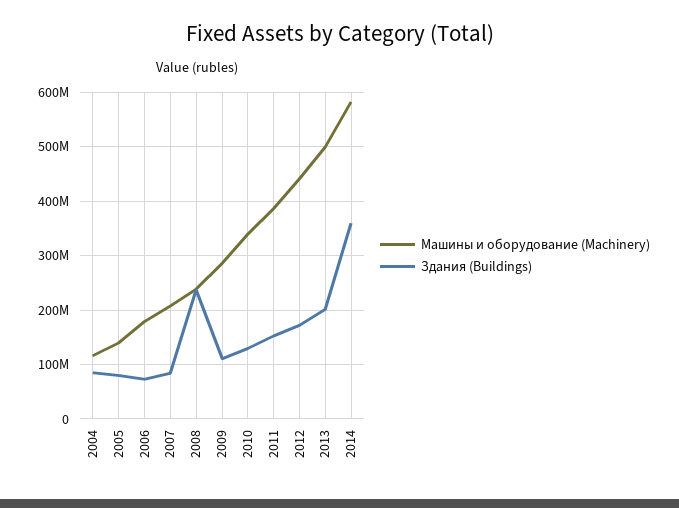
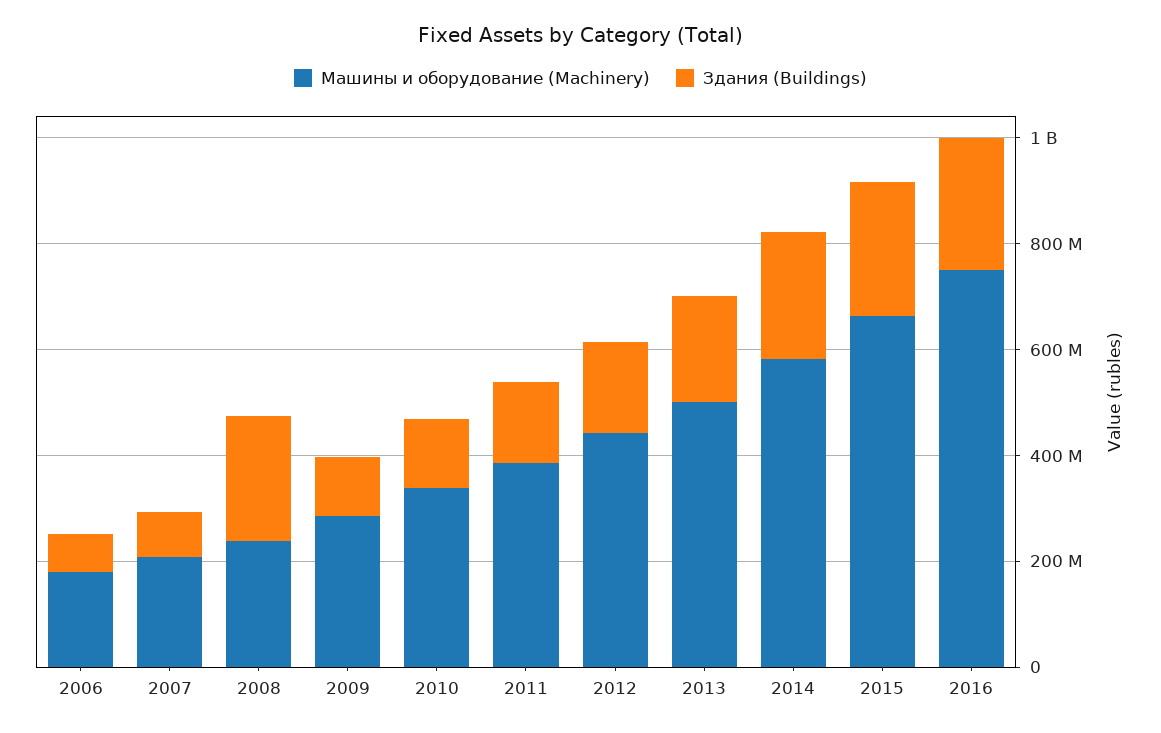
Машины и оборудование (Machinery), 2004: 120000000 -> none
Здания (Buildings), 2004: 80000000 -> none
Машины и оборудование (Machinery), 2005: 140000000 -> none
Здания (Buildings), 2005: 80000000 -> none
Здания (Buildings), 2014: 360000000 -> 250000000
Машины и оборудование (Machinery), 2015: none -> 650000000
Здания (Buildings), 2015: none -> 250000000
Машины и оборудование (Machinery), 2016: none -> 750000000
Здания (Buildings), 2016: none -> 250000000

